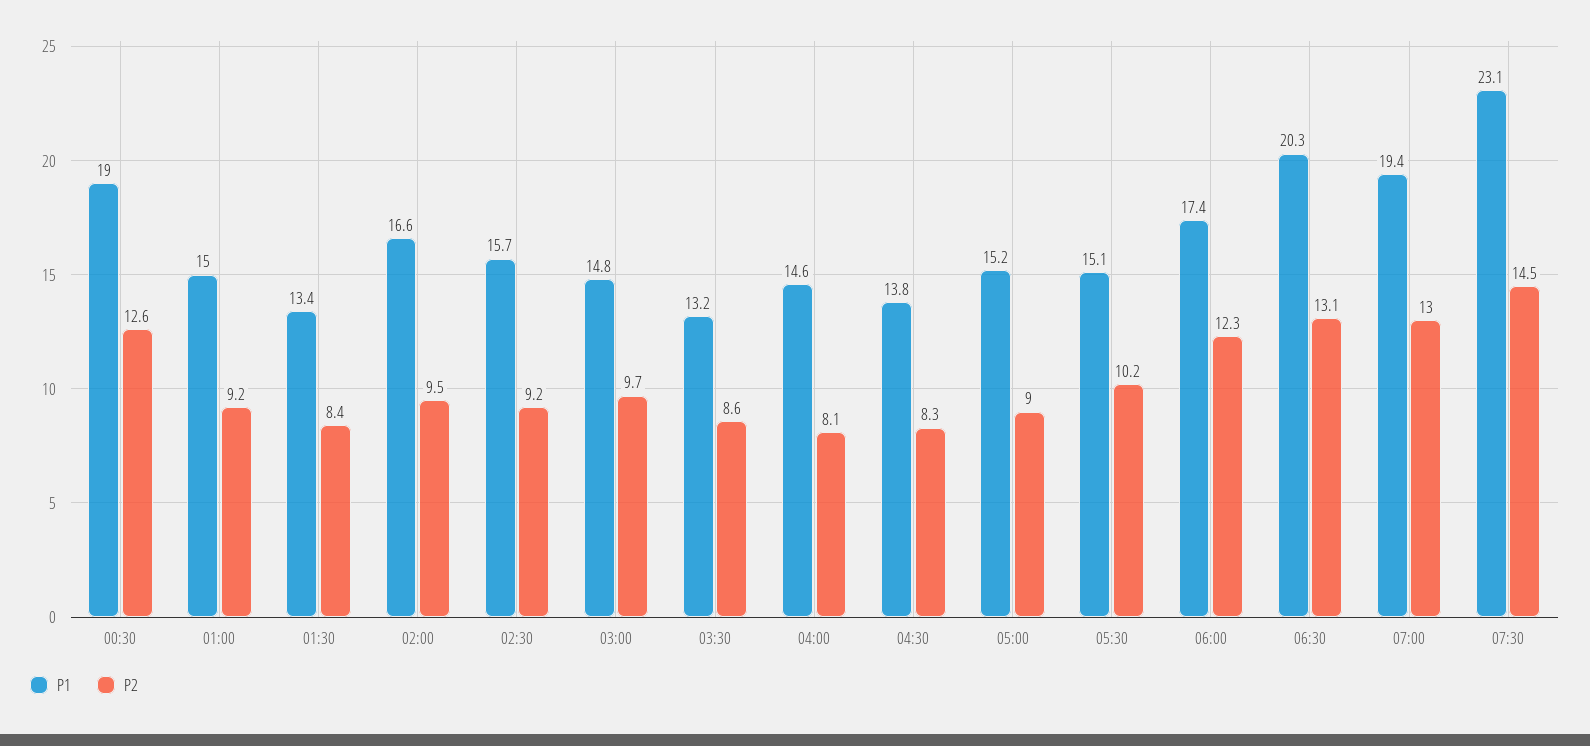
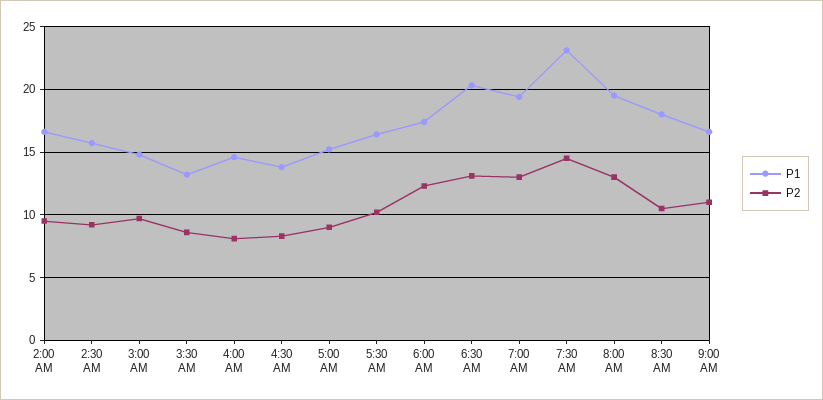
P1, 00:30: 19 -> none
P2, 00:30: 12.6 -> none
P1, 01:00: 15 -> none
P2, 01:00: 9.2 -> none
P1, 01:30: 13.4 -> none
P2, 01:30: 8.4 -> none
P1, 05:30: 15.1 -> 16.5
P1, 8:00 AM: none -> 19.5
P2, 8:00 AM: none -> 13
P1, 8:30 AM: none -> 18
P2, 8:30 AM: none -> 10.5
P1, 9:00 AM: none -> 16.5
P2, 9:00 AM: none -> 11

